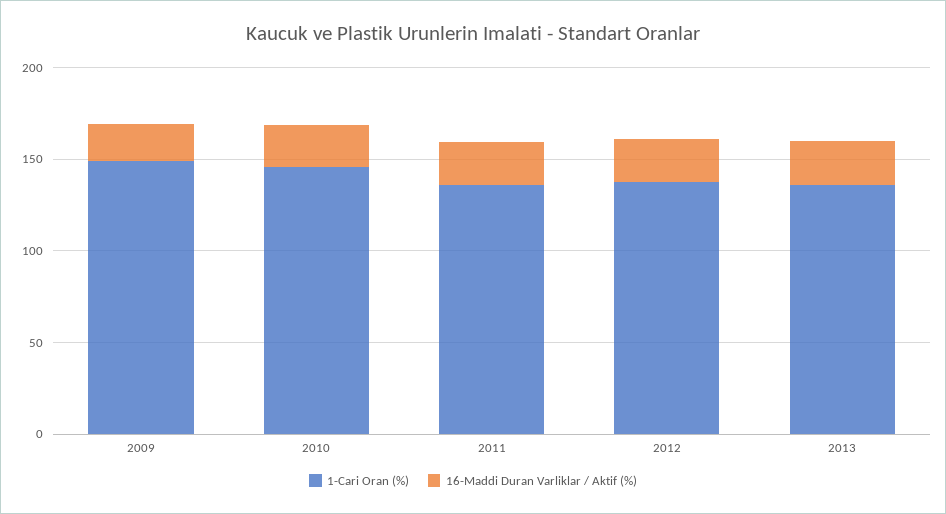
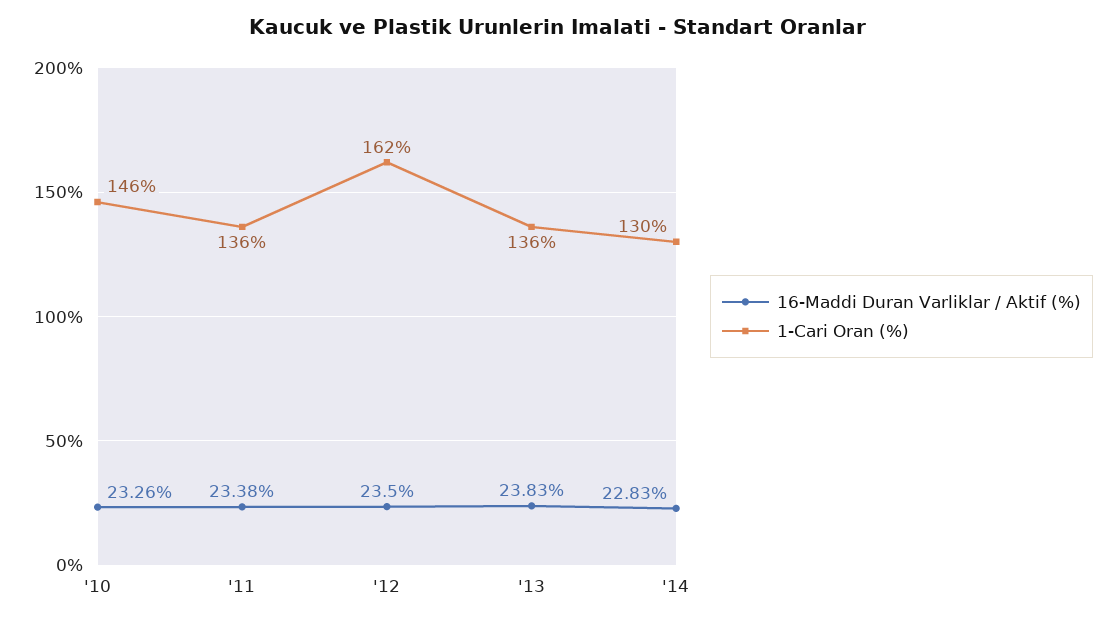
1-Cari Oran (%), 2009: 150 -> none
16-Maddi Duran Varliklar / Aktif (%), 2009: 20 -> none
1-Cari Oran (%), 2012: 140 -> 162
16-Maddi Duran Varliklar / Aktif (%), '14: none -> 22.83
1-Cari Oran (%), '14: none -> 130

